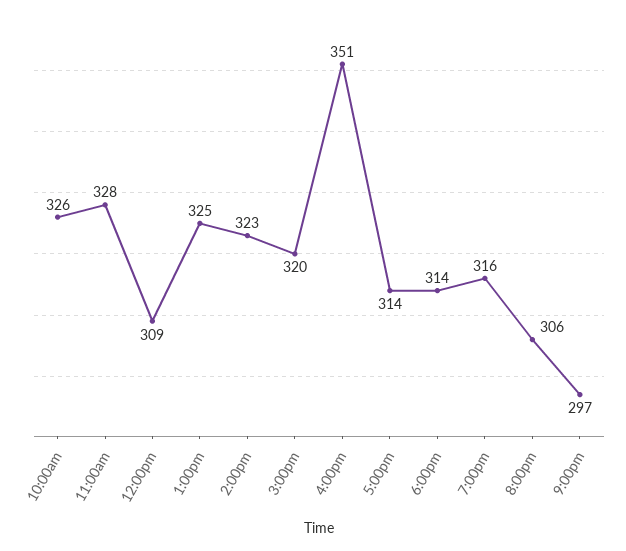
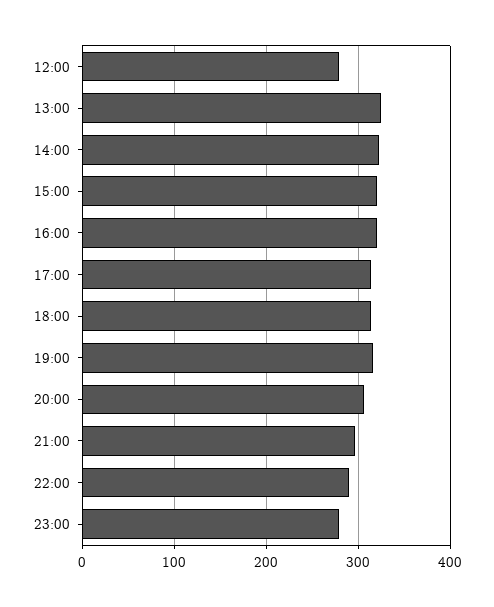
10:00am: 326 -> none
11:00am: 328 -> none
12:00pm: 309 -> 280
4:00pm: 351 -> 320
22:00: none -> 290
23:00: none -> 280

